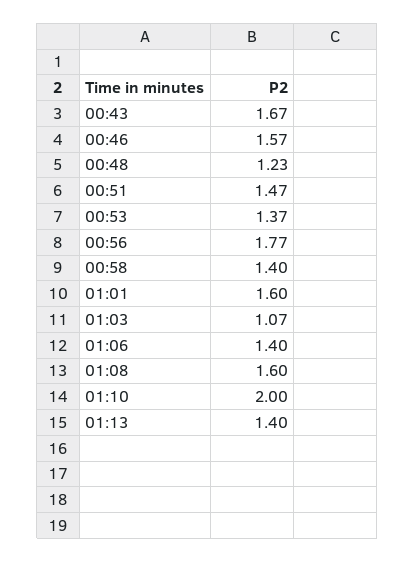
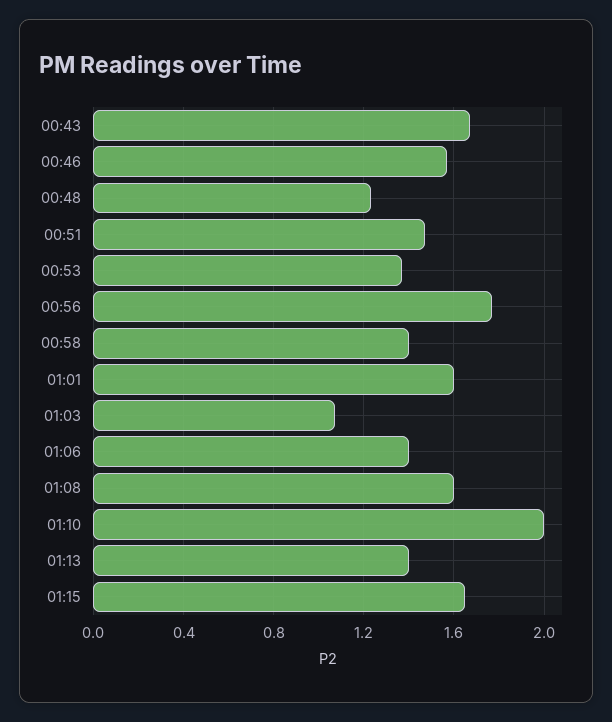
01:15: none -> 1.65

